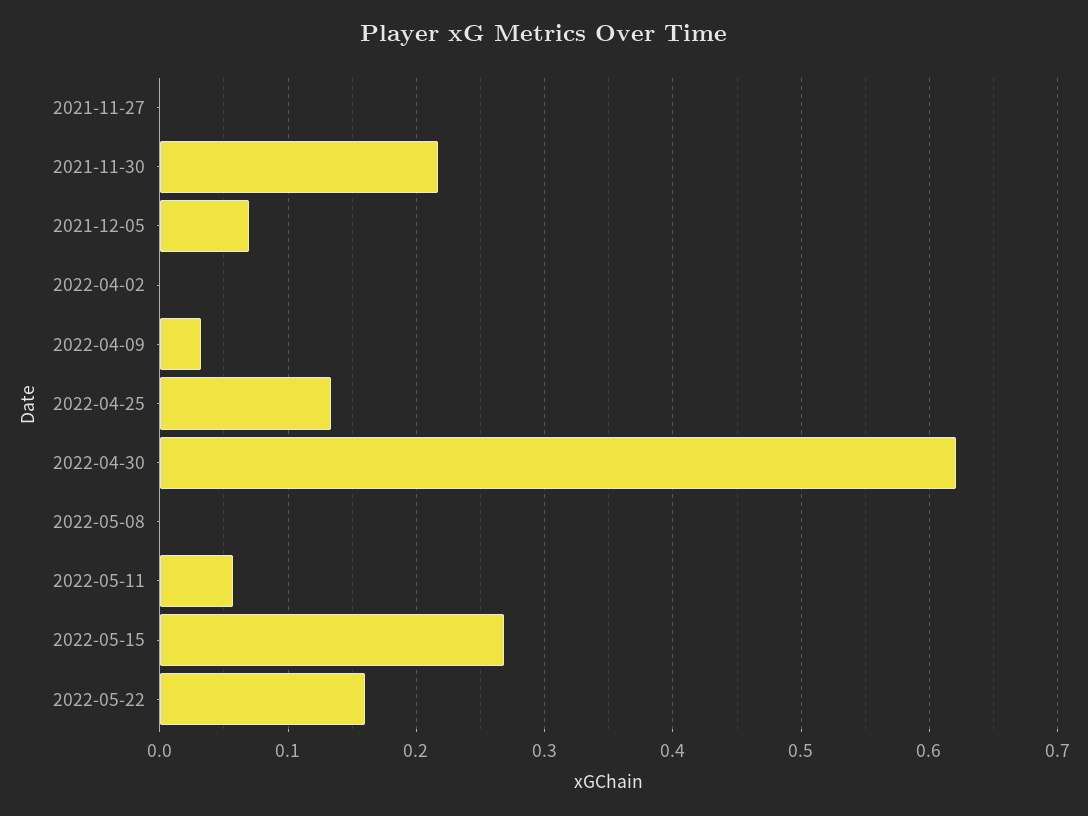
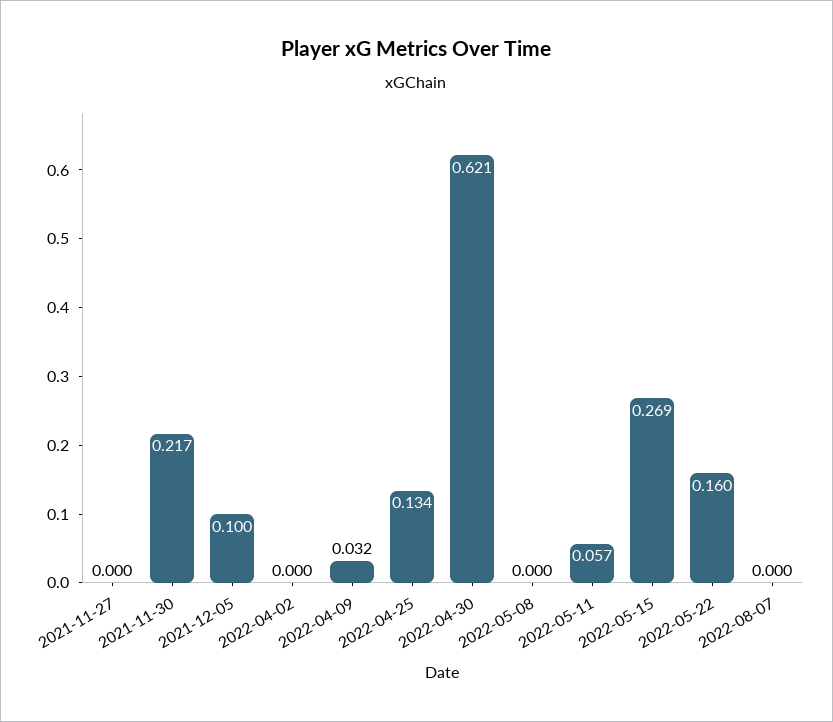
2021-12-05: 0.07 -> 0.1
2022-08-07: none -> 0

